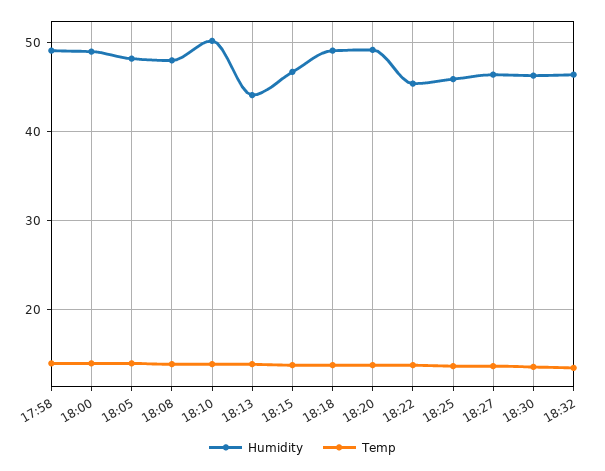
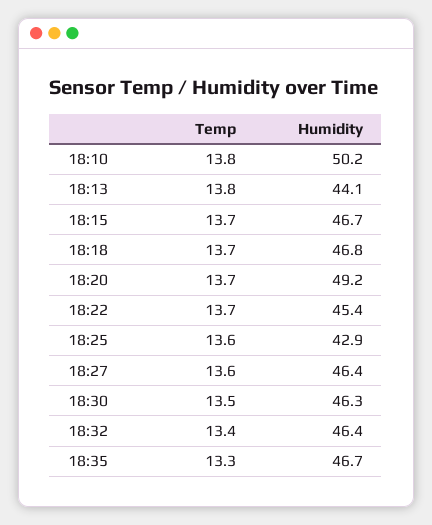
Humidity, 17:58: 49 -> none
Temp, 17:58: 14 -> none
Humidity, 18:00: 49 -> none
Temp, 18:00: 14 -> none
Humidity, 18:05: 48 -> none
Temp, 18:05: 14 -> none
Humidity, 18:08: 48 -> none
Temp, 18:08: 14 -> none
Humidity, 18:18: 49 -> 46.8
Humidity, 18:25: 46 -> 42.9
Temp, 18:35: none -> 13.3
Humidity, 18:35: none -> 46.7

